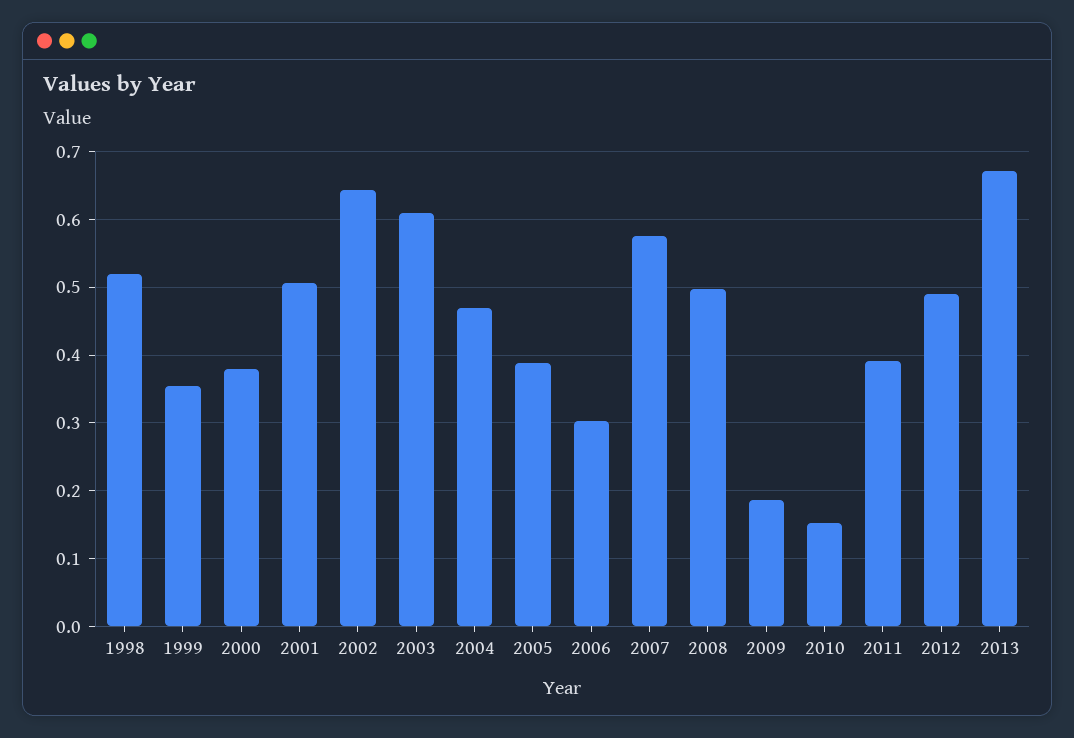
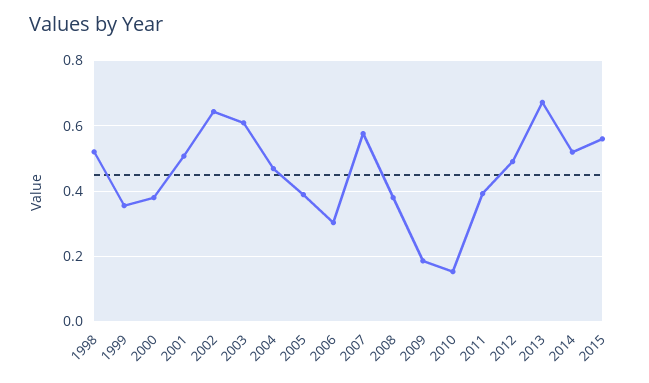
2008: 0.5 -> 0.38
2014: none -> 0.52
2015: none -> 0.56

